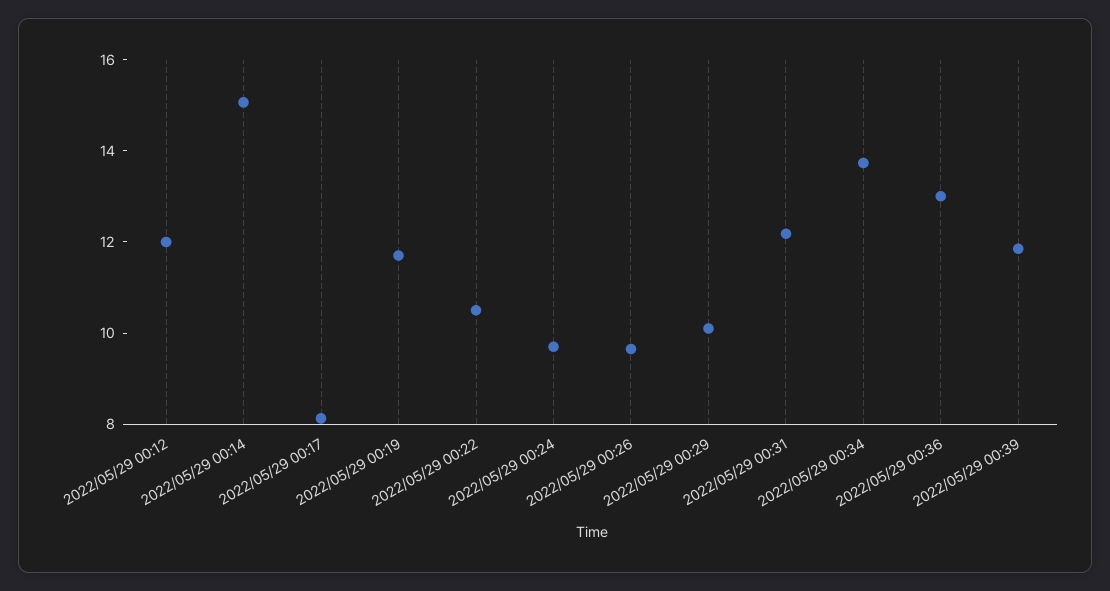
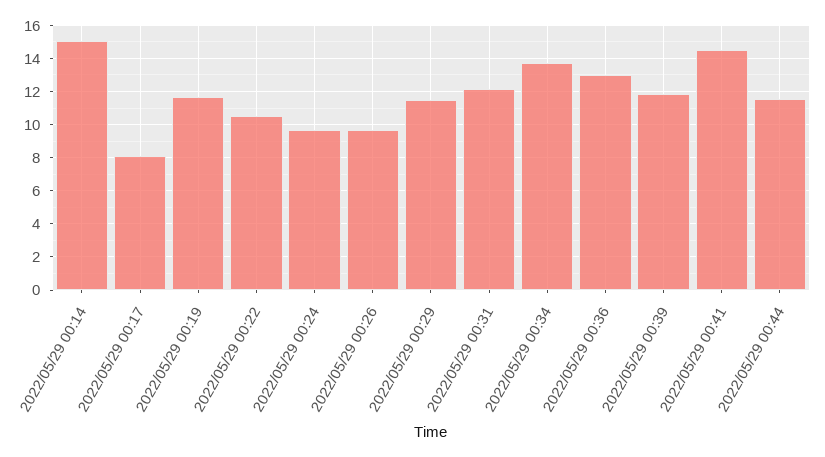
2022/05/29 00:12: 12 -> none
2022/05/29 00:29: 10 -> 11.5
2022/05/29 00:41: none -> 14.5
2022/05/29 00:44: none -> 11.5

